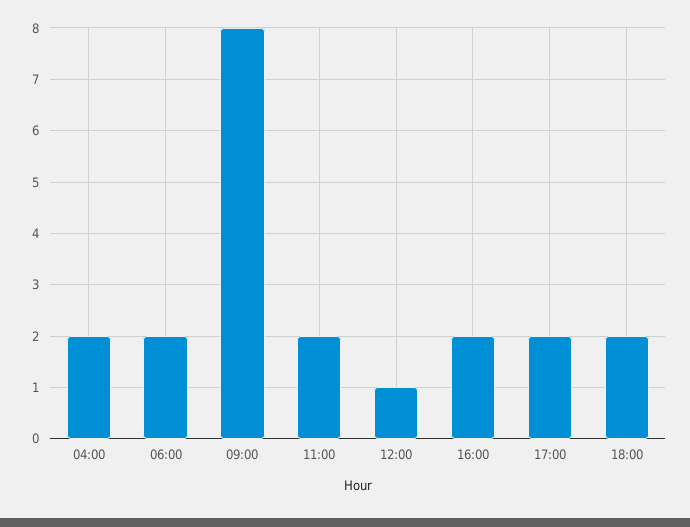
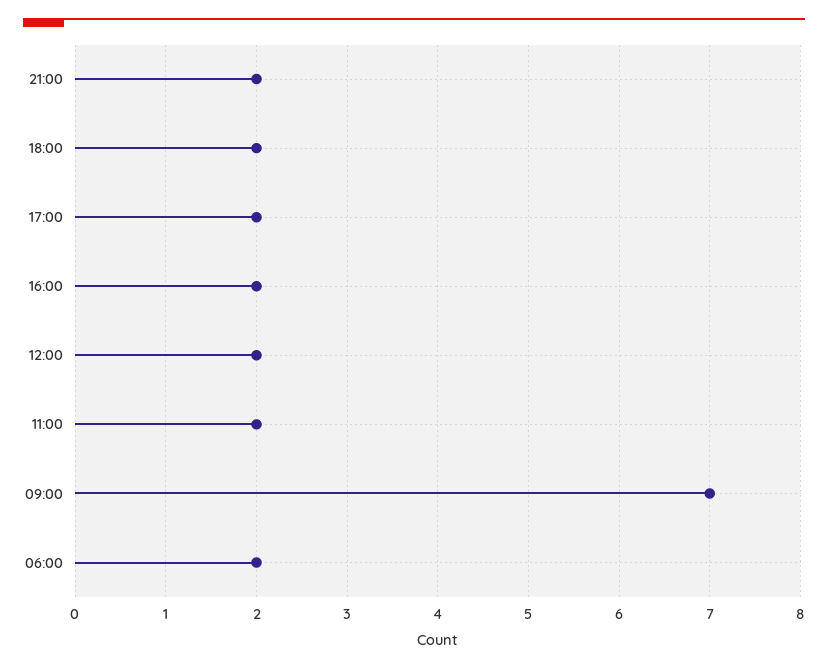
04:00: 2 -> none
09:00: 8 -> 7
12:00: 1 -> 2
21:00: none -> 2

